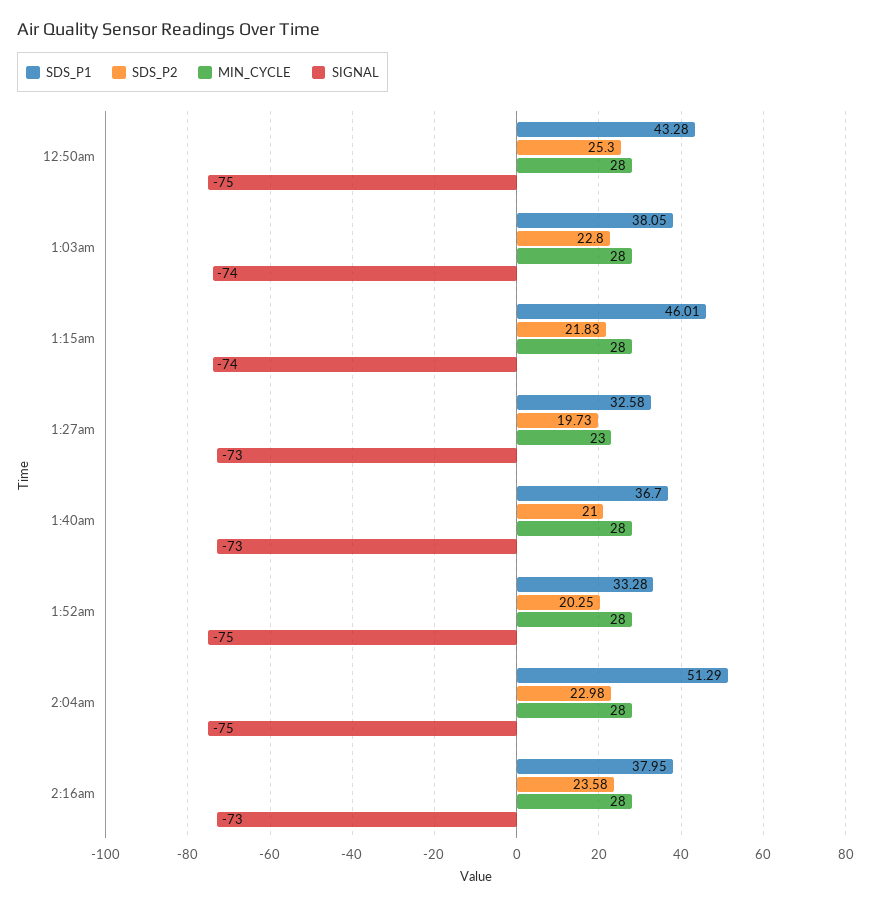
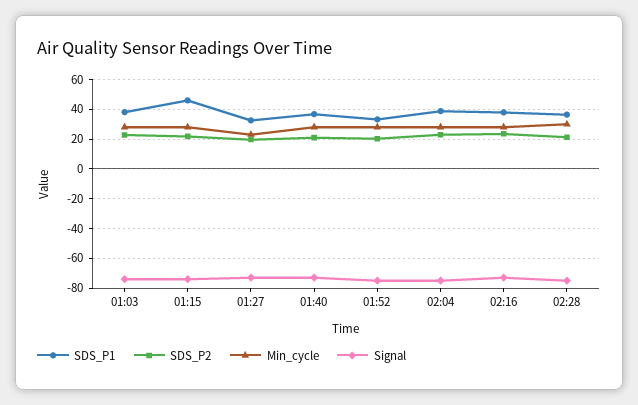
SDS_P1, 12:50am: 43.28 -> none
SDS_P2, 12:50am: 25.3 -> none
MIN_CYCLE, 12:50am: 28 -> none
SIGNAL, 12:50am: -75 -> none
SDS_P1, 2:04am: 51.29 -> 40
SDS_P1, 02:28: none -> 35
SDS_P2, 02:28: none -> 20
MIN_CYCLE, 02:28: none -> 30
SIGNAL, 02:28: none -> -75

